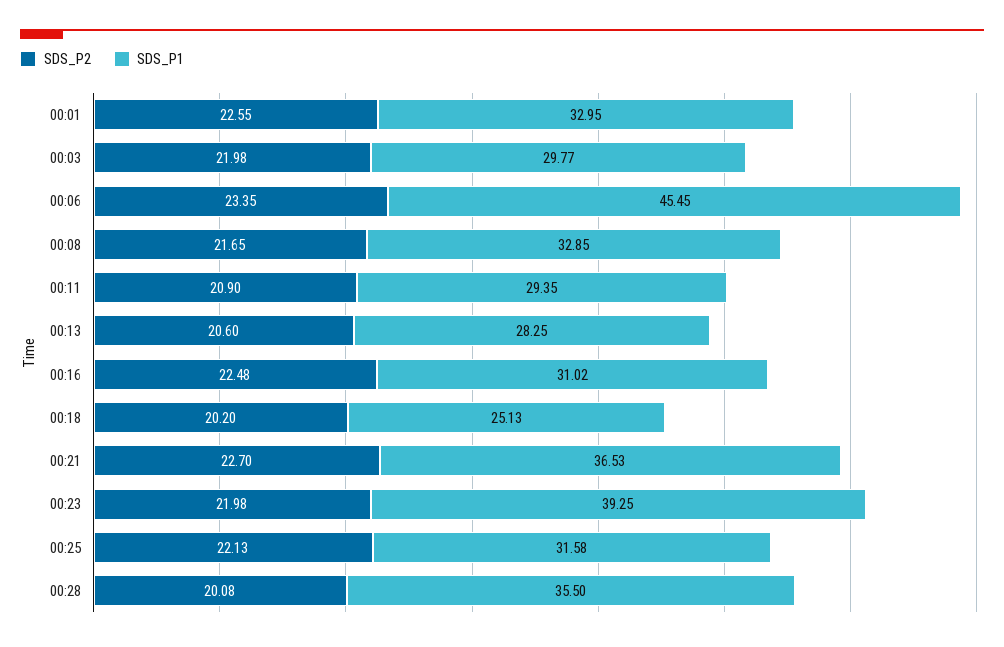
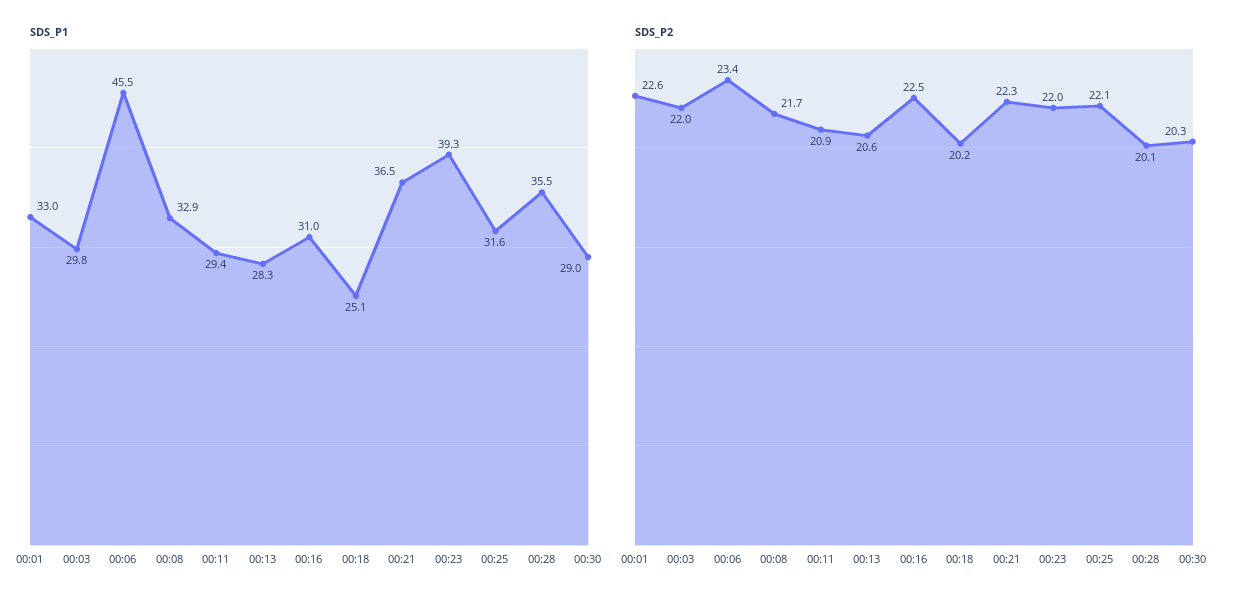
SDS_P2, 00:21: 22.7 -> 22.3
SDS_P1, 00:30: none -> 29
SDS_P2, 00:30: none -> 20.3

